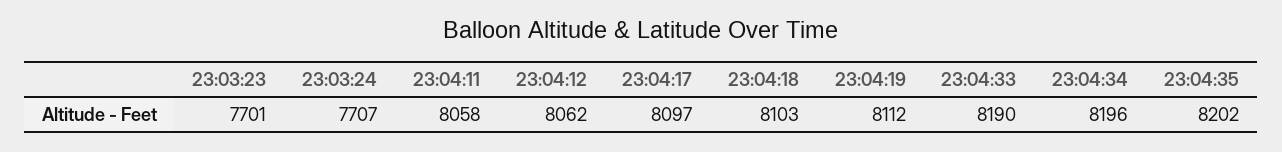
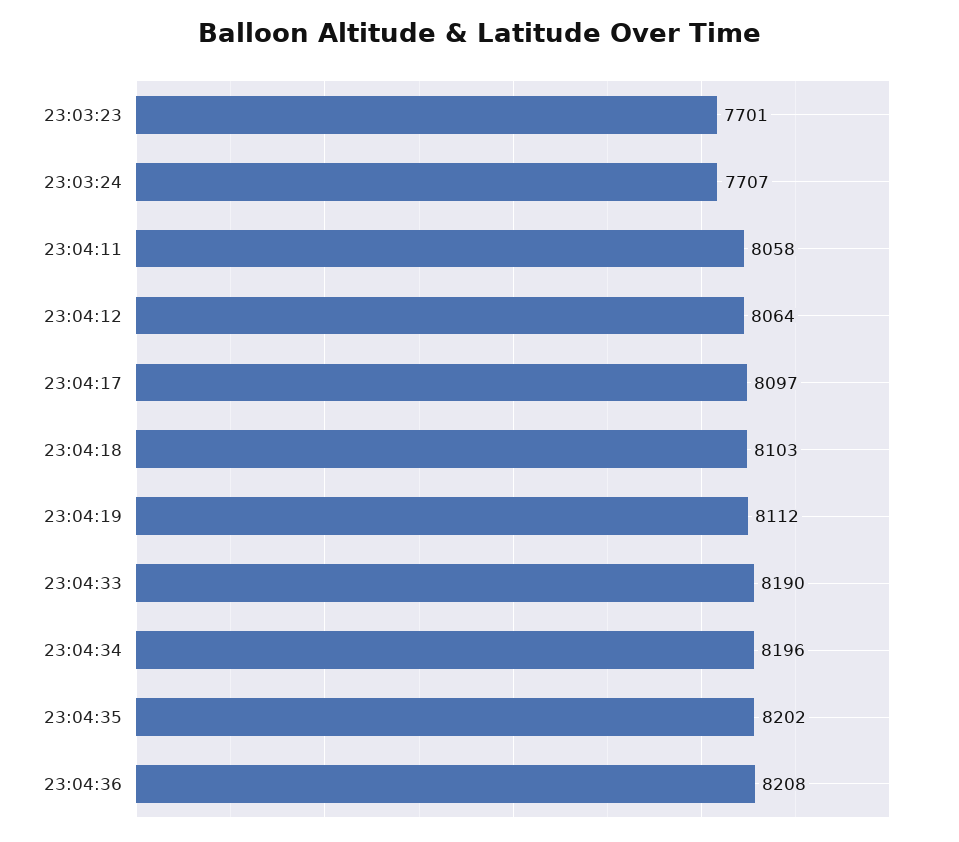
23:04:12: 8062 -> 8064
23:04:36: none -> 8208

